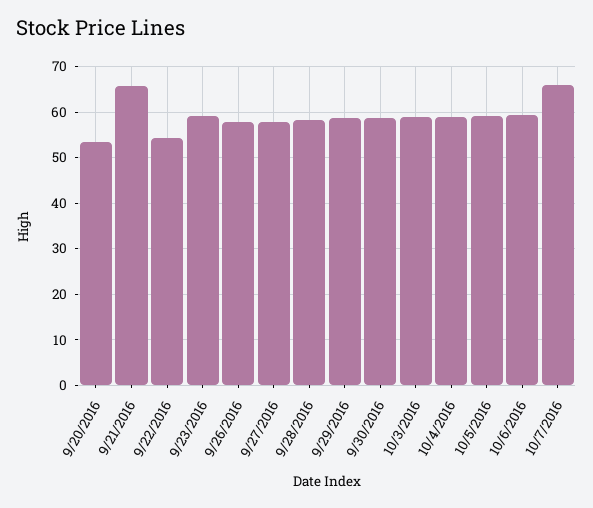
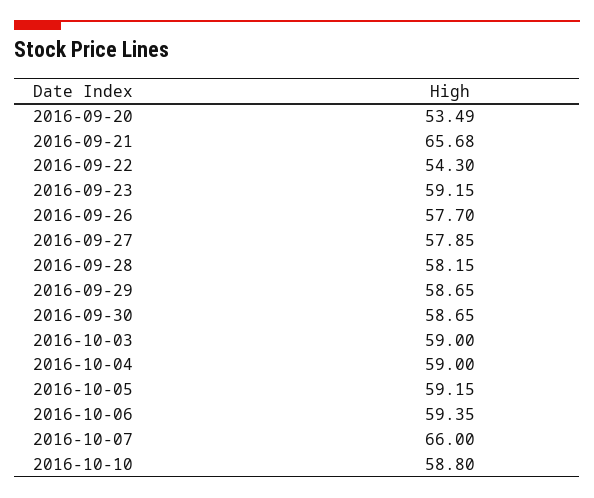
2016-10-10: none -> 58.8

